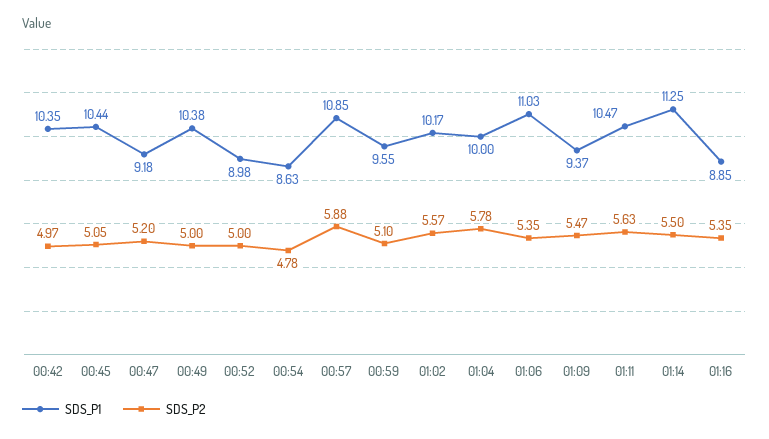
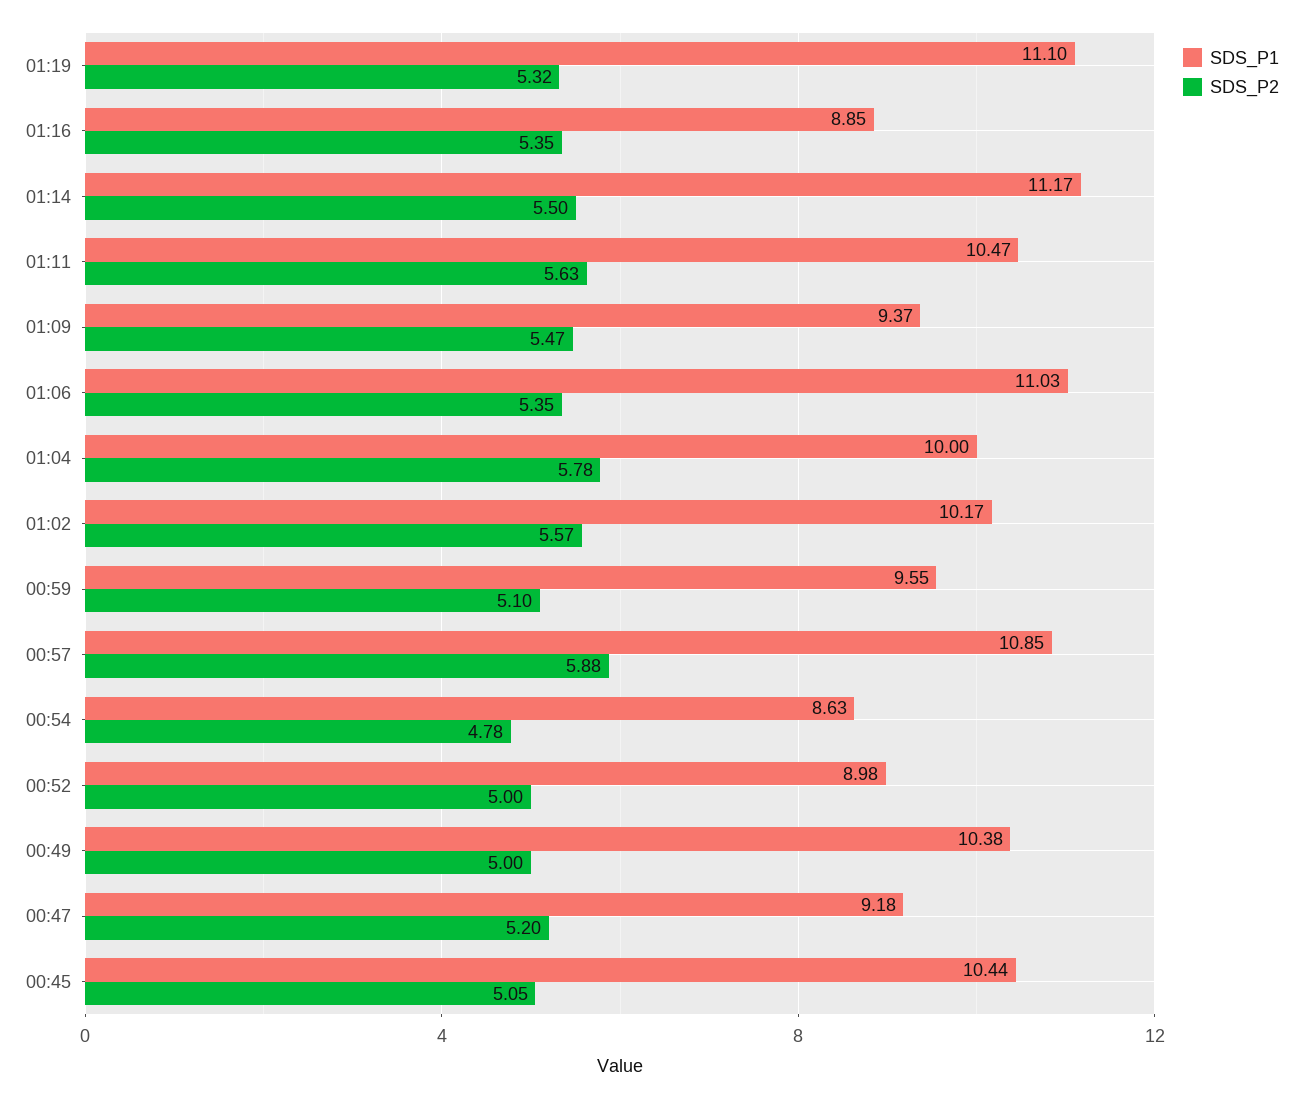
SDS_P1, 00:42: 10.35 -> none
SDS_P2, 00:42: 4.97 -> none
SDS_P1, 01:14: 11.25 -> 11.17
SDS_P1, 01:19: none -> 11.1
SDS_P2, 01:19: none -> 5.32

